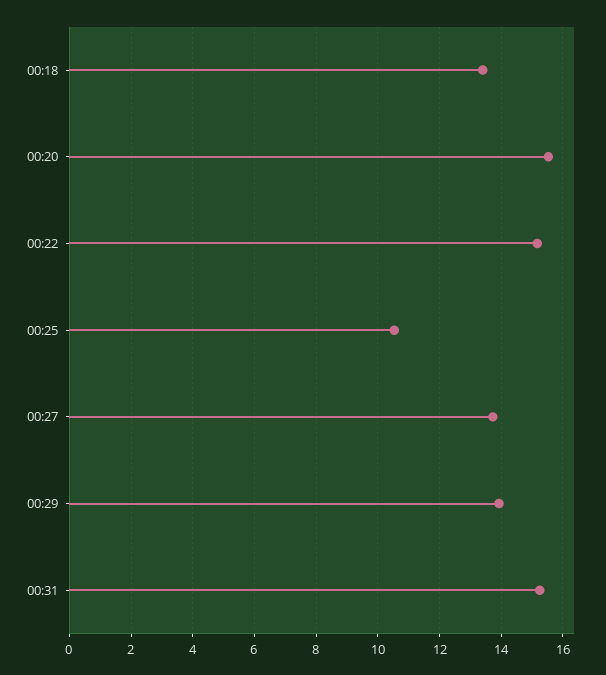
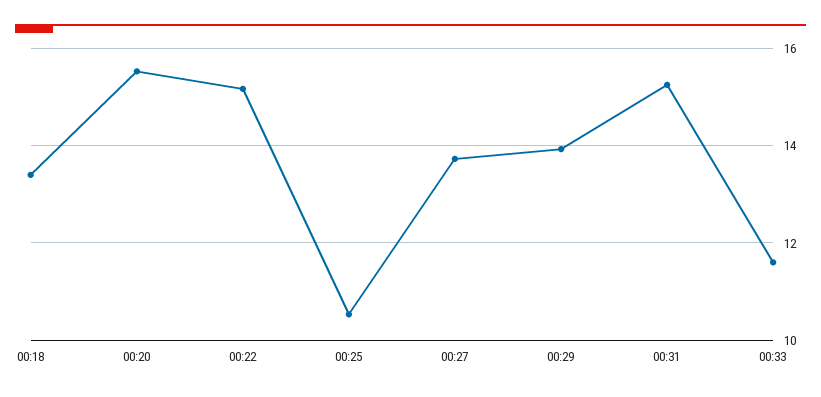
00:33: none -> 11.6

